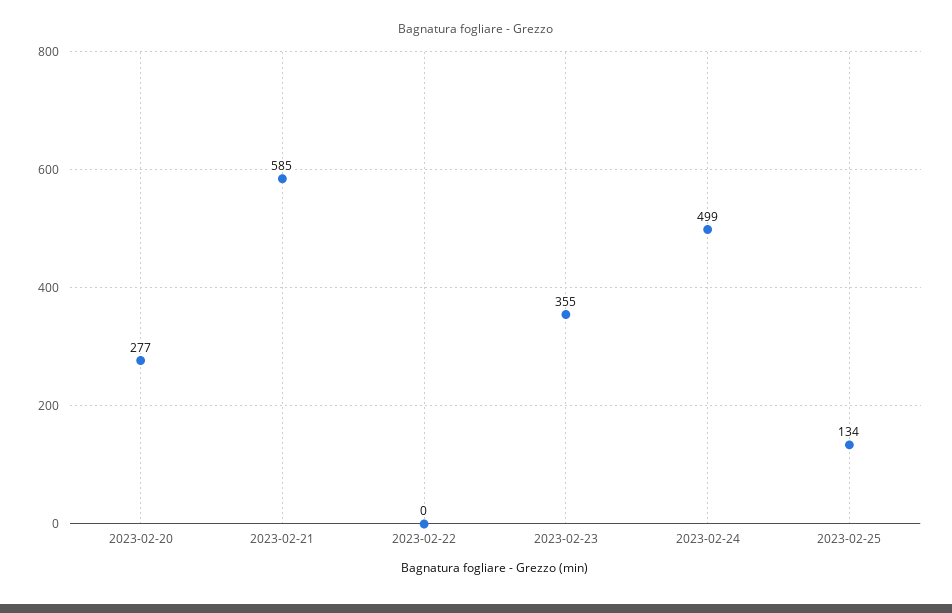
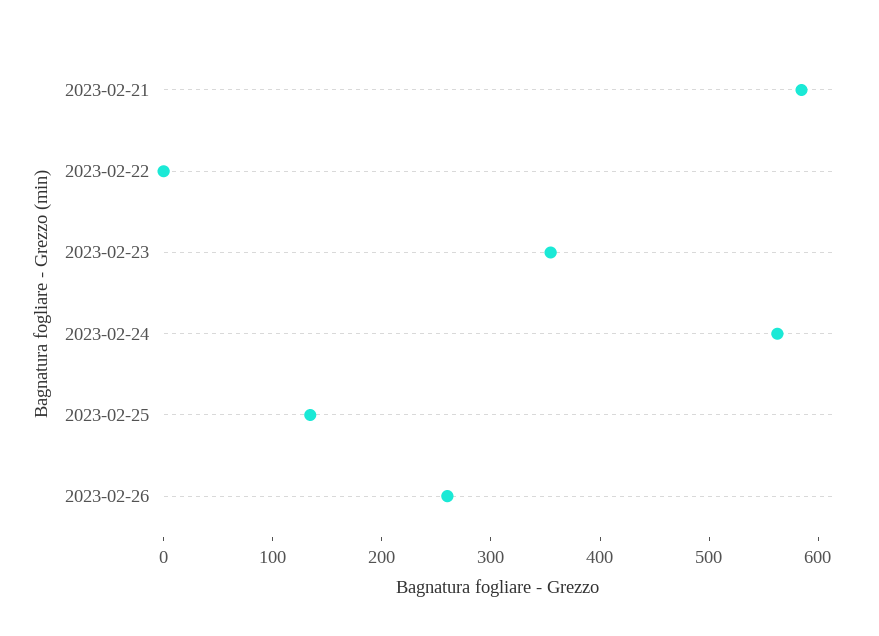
2023-02-20: 277 -> none
2023-02-24: 499 -> 560
2023-02-26: none -> 260

